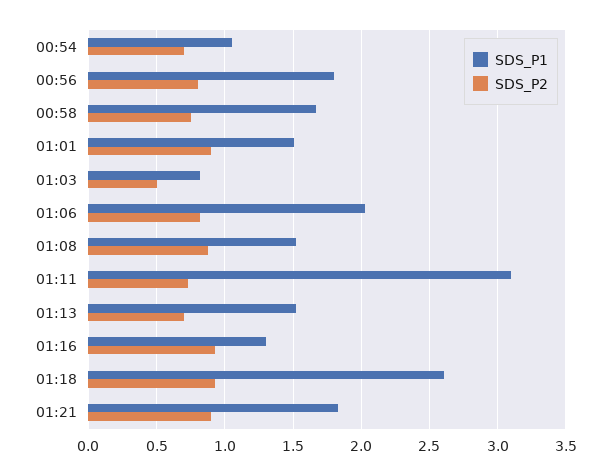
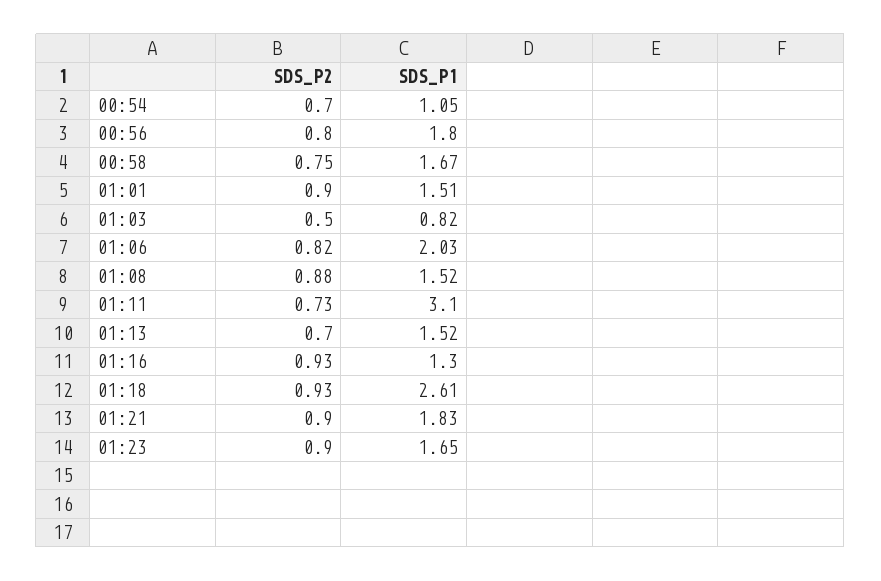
SDS_P2, 01:23: none -> 0.9
SDS_P1, 01:23: none -> 1.65

